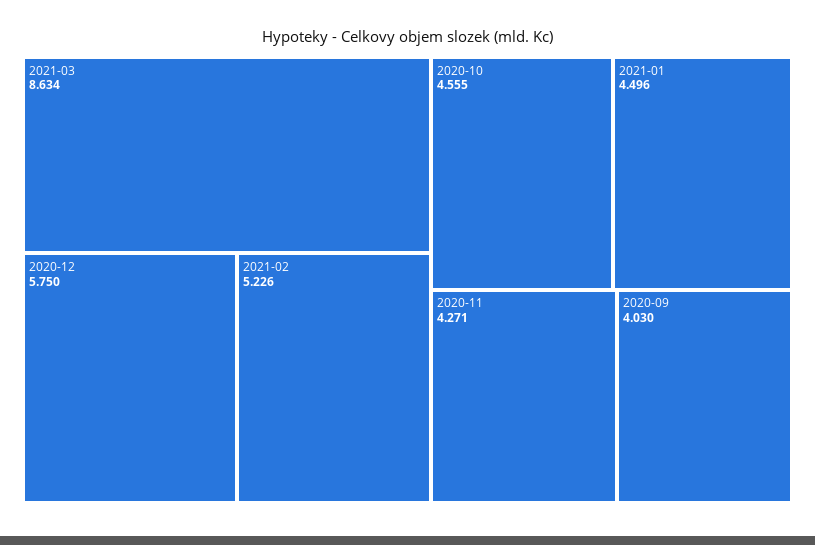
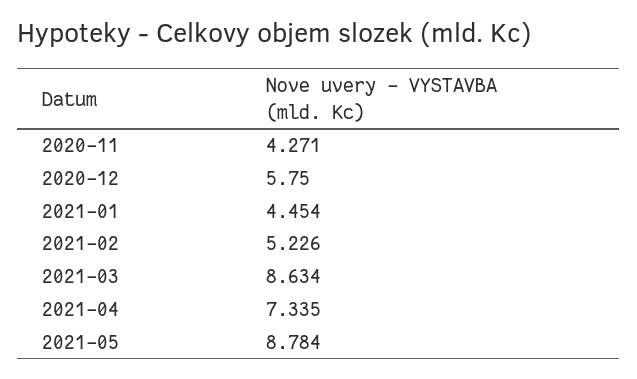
2020-10: 4.555 -> none
2021-01: 4.496 -> 4.454
2020-09: 4.03 -> none
2021-04: none -> 7.335
2021-05: none -> 8.784

